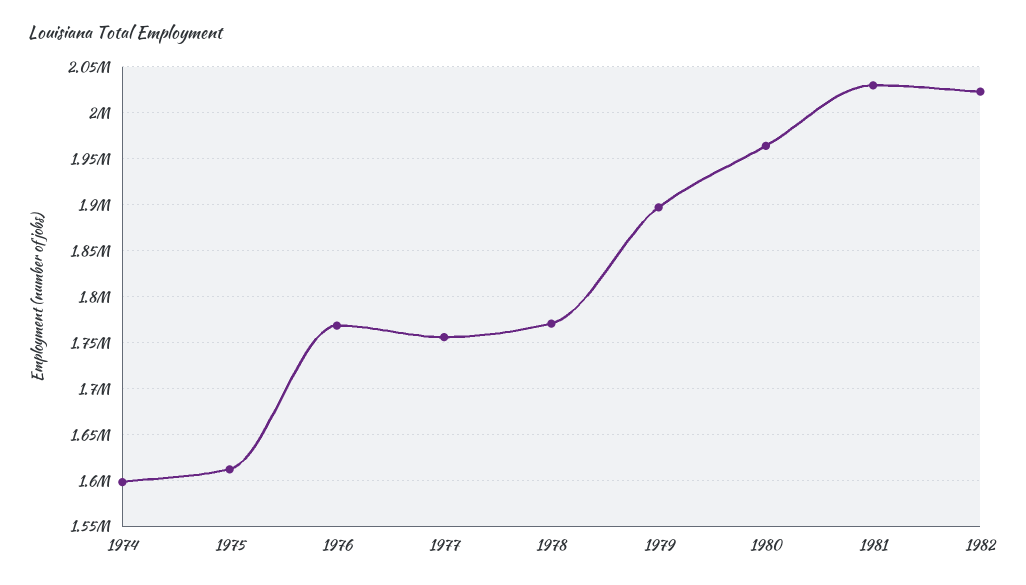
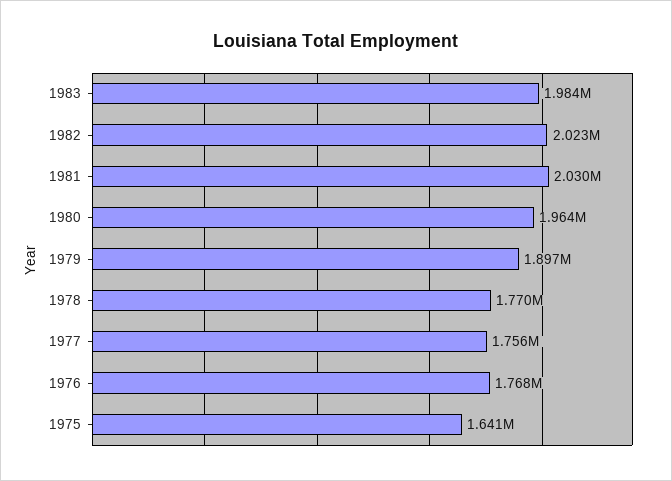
1974: 1600000 -> none
1975: 1610000 -> 1641000
1983: none -> 1984000

